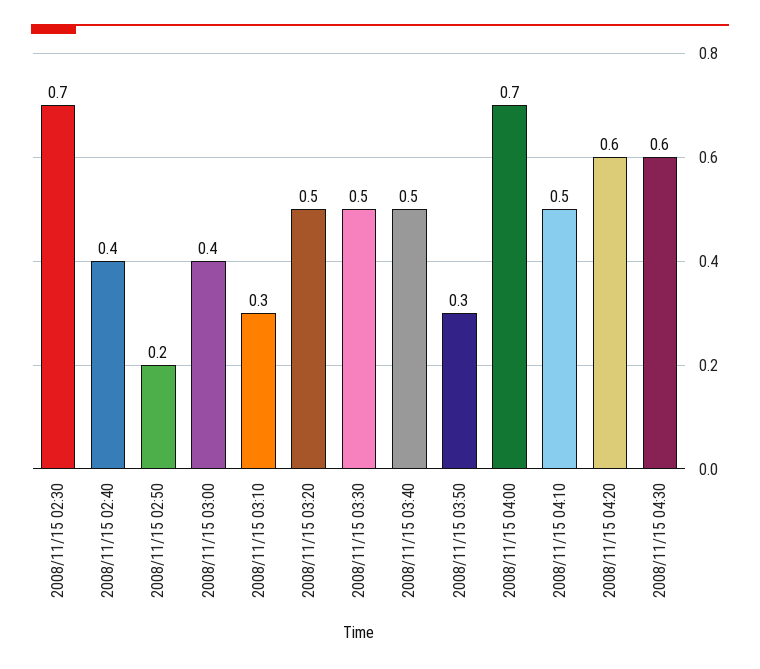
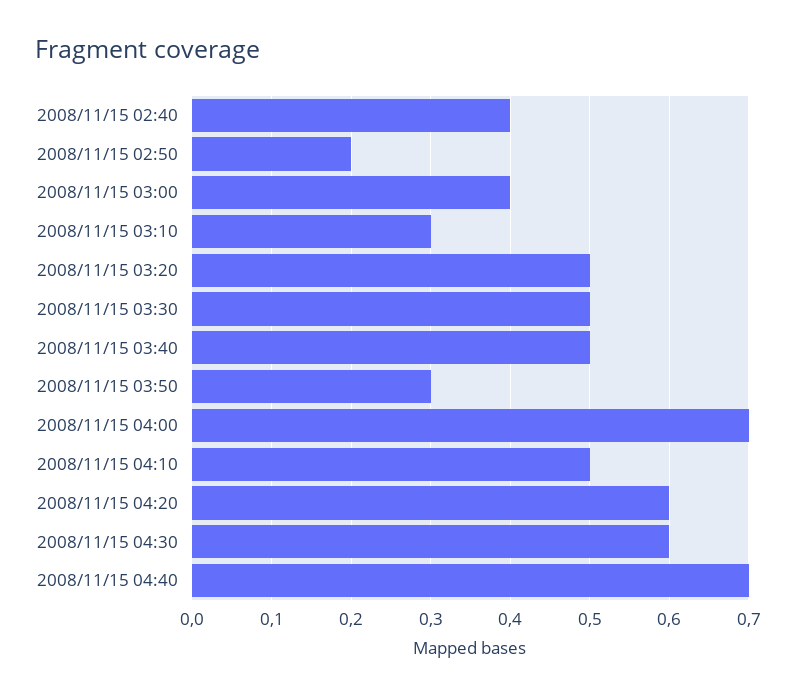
2008/11/15 02:30: 0.7 -> none
2008/11/15 04:40: none -> 0.7

